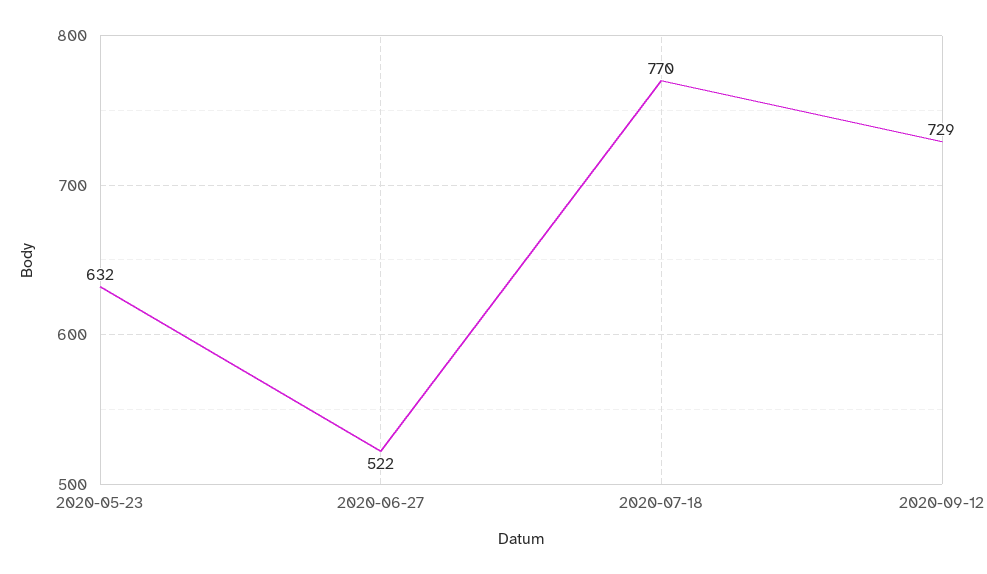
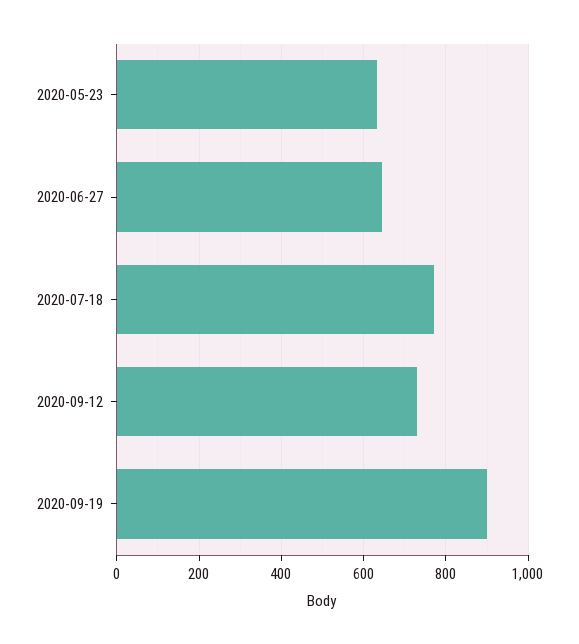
2020-06-27: 522 -> 640
2020-09-19: none -> 900

